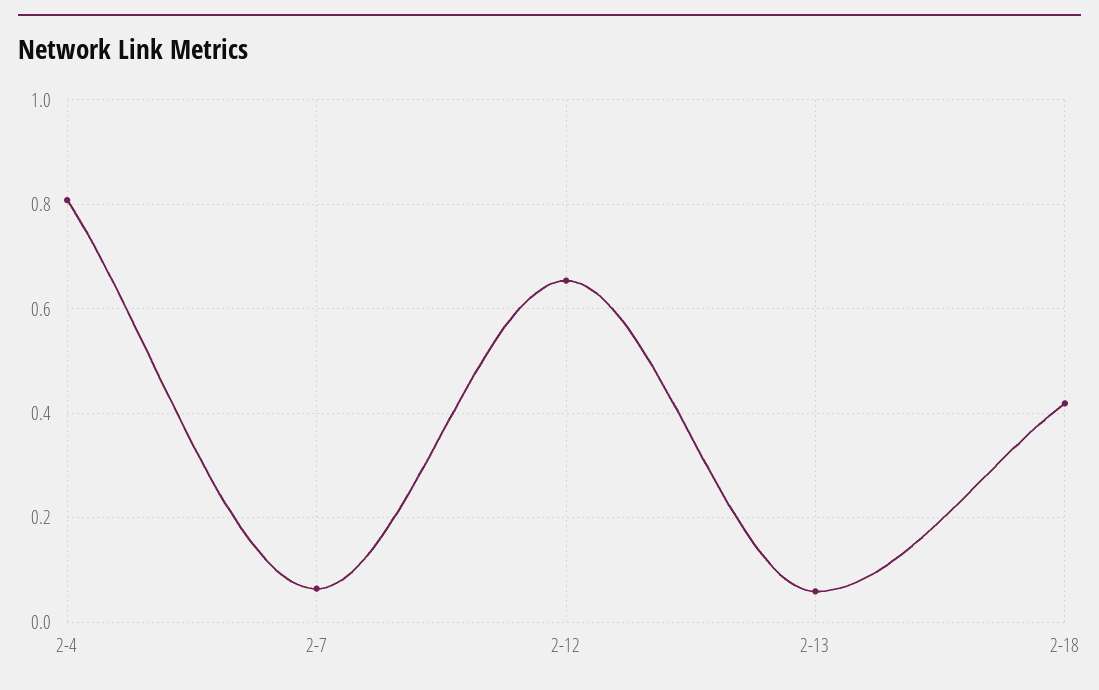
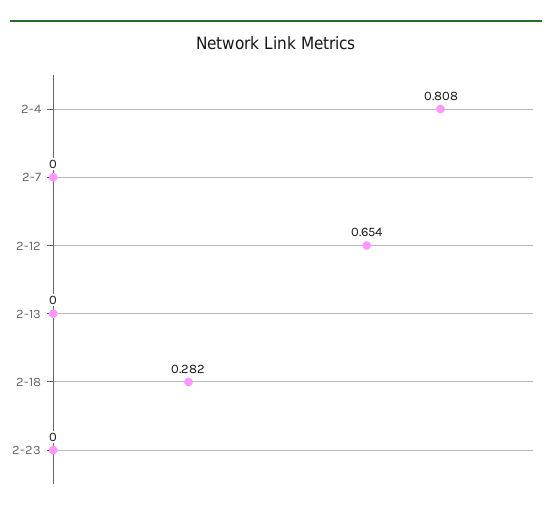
2-7: 0.06 -> 0
2-13: 0.06 -> 0
2-18: 0.42 -> 0.282
2-23: none -> 0

